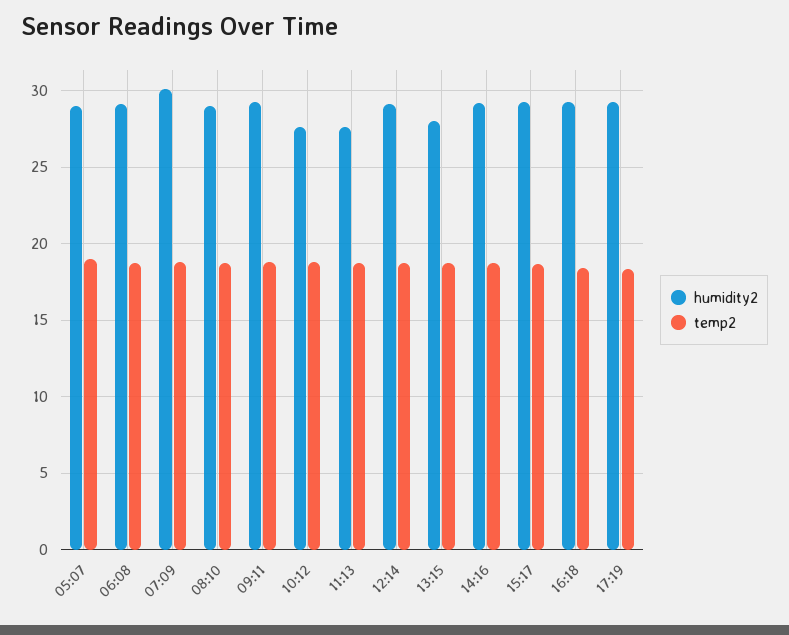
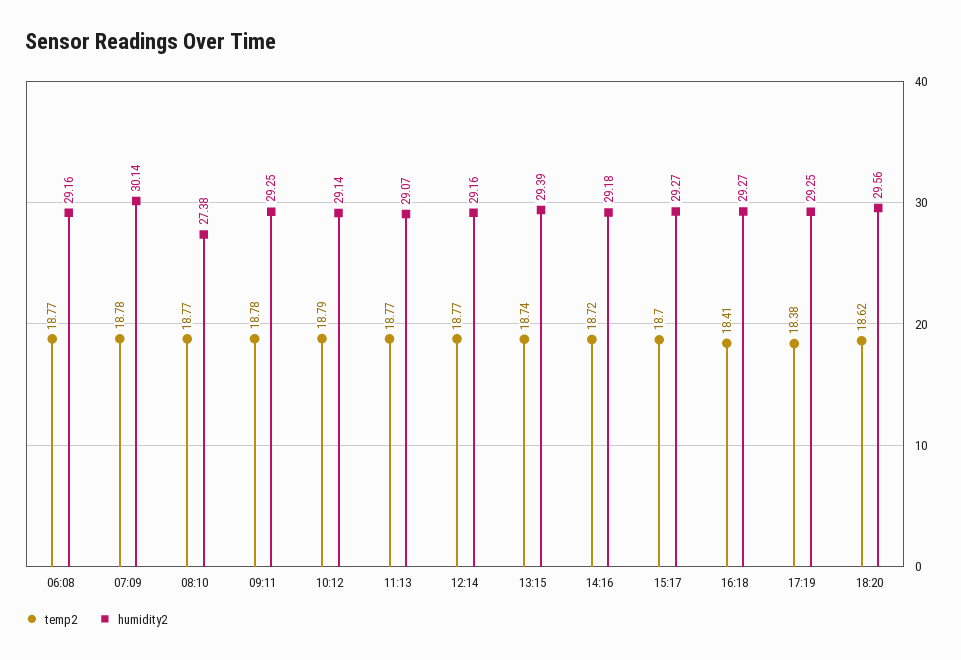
humidity2, 05:07: 29 -> none
temp2, 05:07: 19 -> none
humidity2, 08:10: 29 -> 27.38
humidity2, 10:12: 27.5 -> 29.14
humidity2, 11:13: 27.5 -> 29.07
humidity2, 13:15: 28 -> 29.39
temp2, 18:20: none -> 18.62
humidity2, 18:20: none -> 29.56

